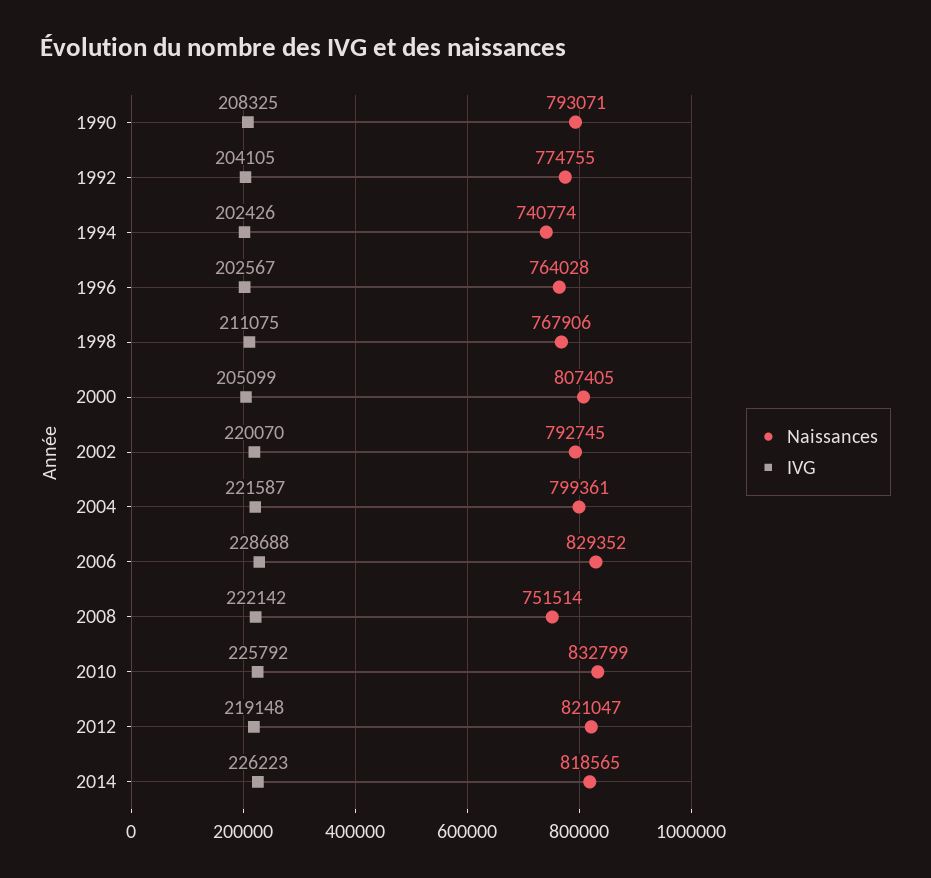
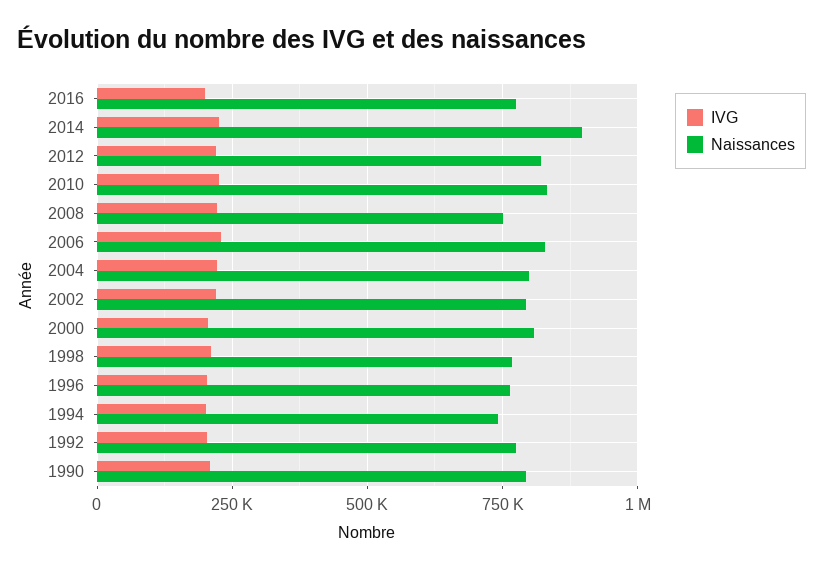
Naissances, 2014: 818565 -> 900000
IVG, 2016: none -> 200000
Naissances, 2016: none -> 775000

